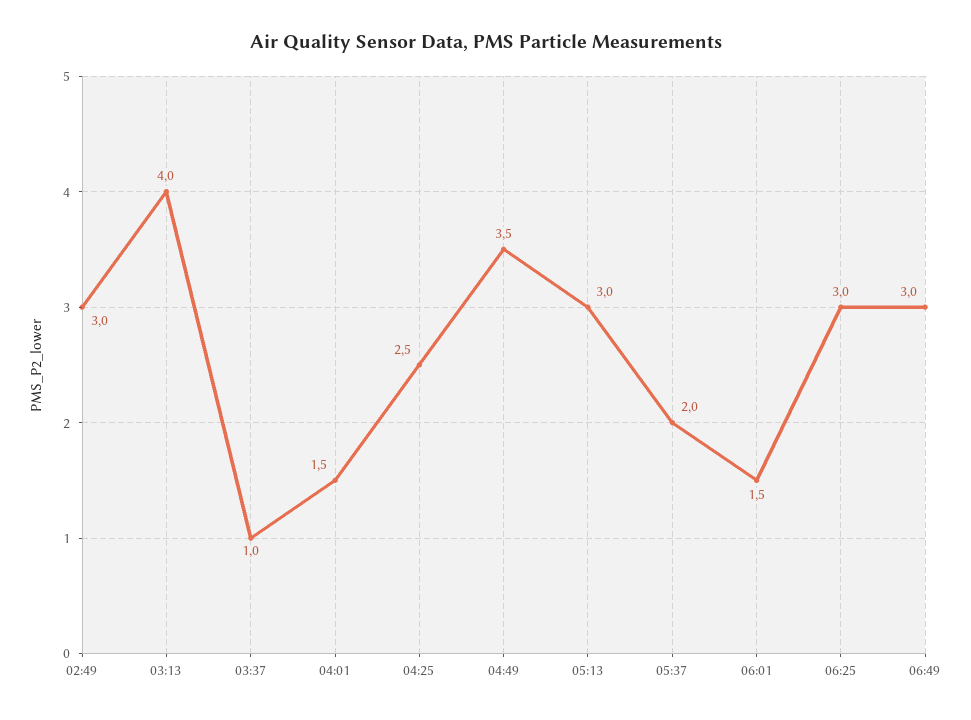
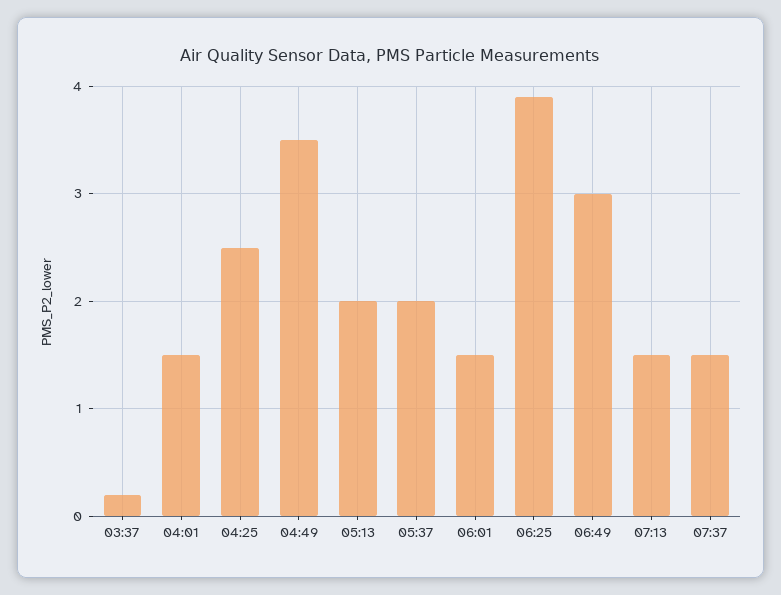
02:49: 3 -> none
03:13: 4 -> none
03:37: 1 -> 0.2
05:13: 3 -> 2
06:25: 3 -> 3.9
07:13: none -> 1.5
07:37: none -> 1.5

